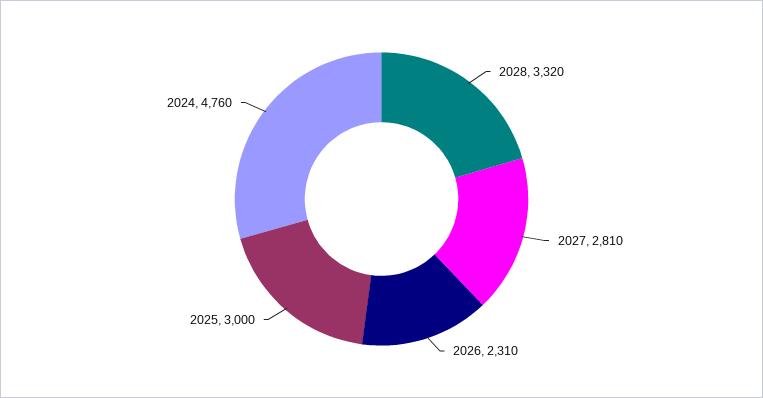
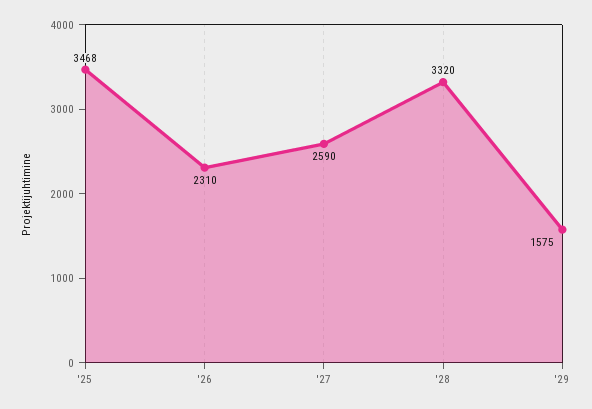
2027: 2810 -> 2590
2025: 3000 -> 3468
2024: 4760 -> none
'29: none -> 1575

